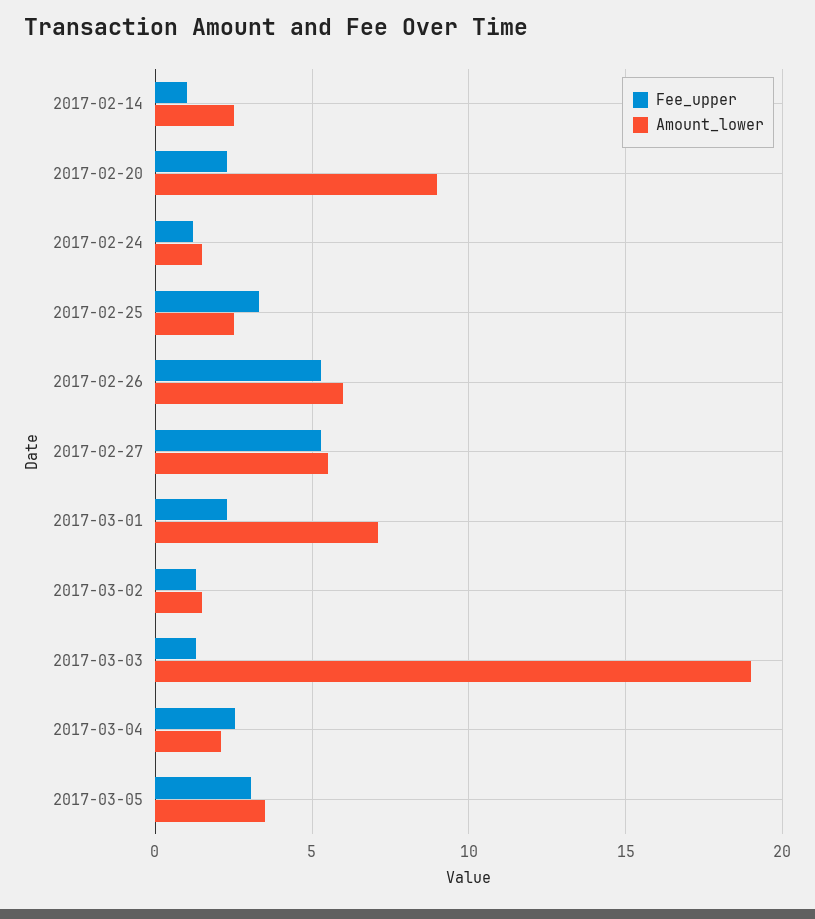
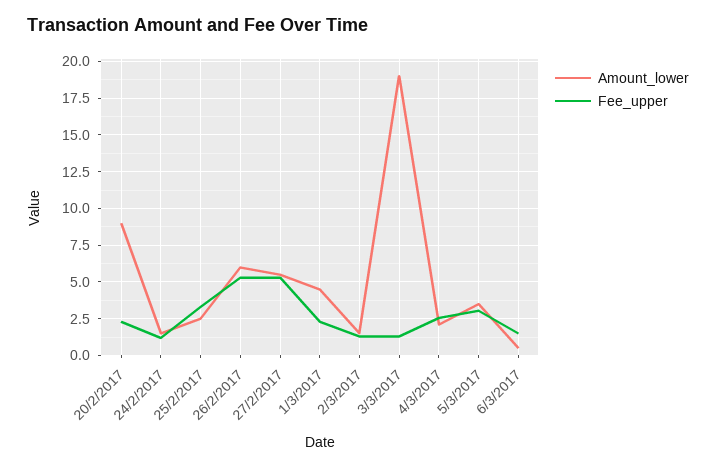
Fee_upper, 2017-02-14: 1 -> none
Amount_lower, 2017-02-14: 2.5 -> none
Amount_lower, 2017-03-01: 7 -> 4.5
Amount_lower, 6/3/2017: none -> 0.5
Fee_upper, 6/3/2017: none -> 1.5

